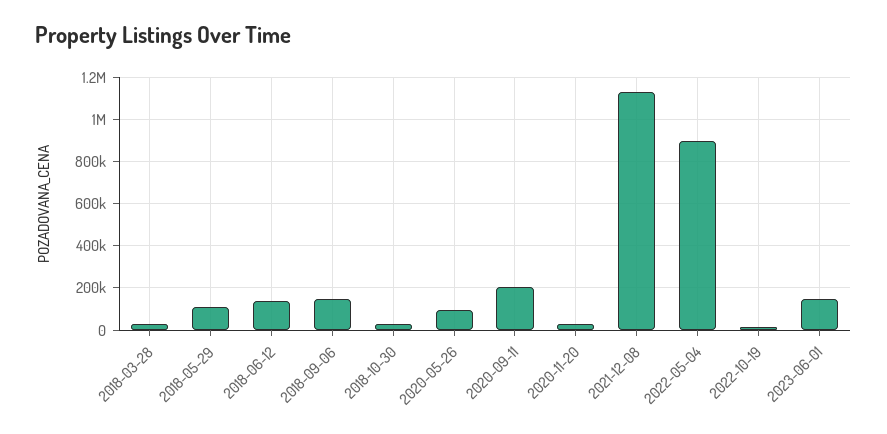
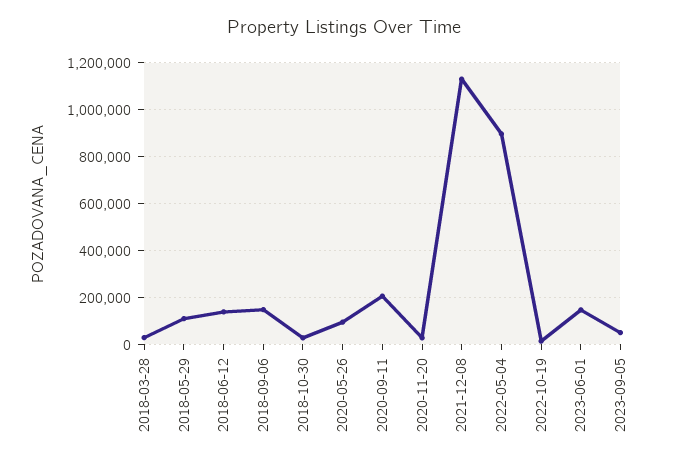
2023-09-05: none -> 50000

